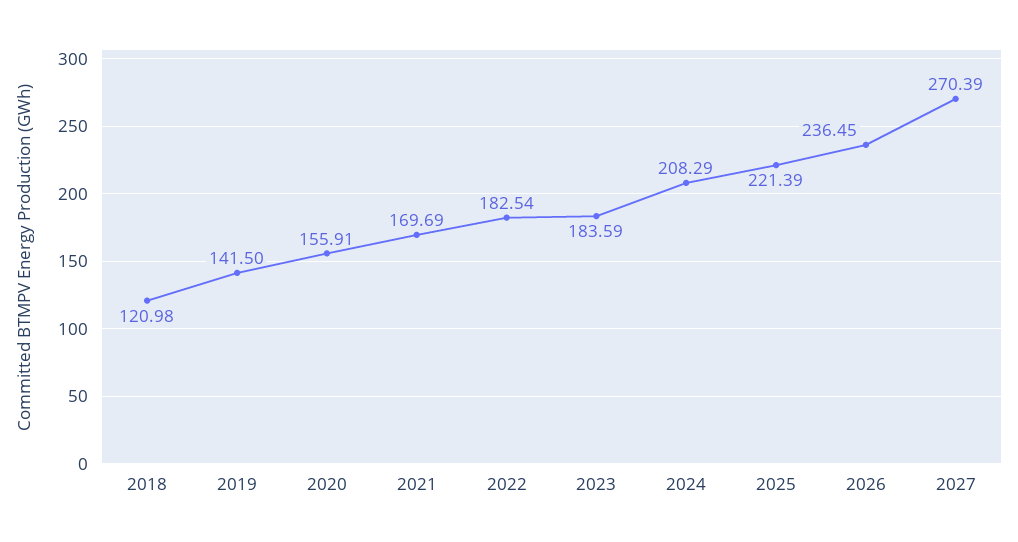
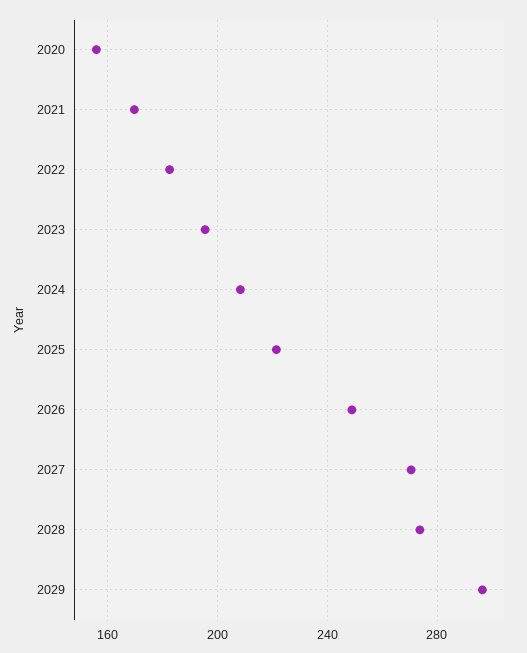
2018: 120.98 -> none
2019: 141.5 -> none
2023: 183.59 -> 195
2026: 236.45 -> 250
2028: none -> 275
2029: none -> 295

